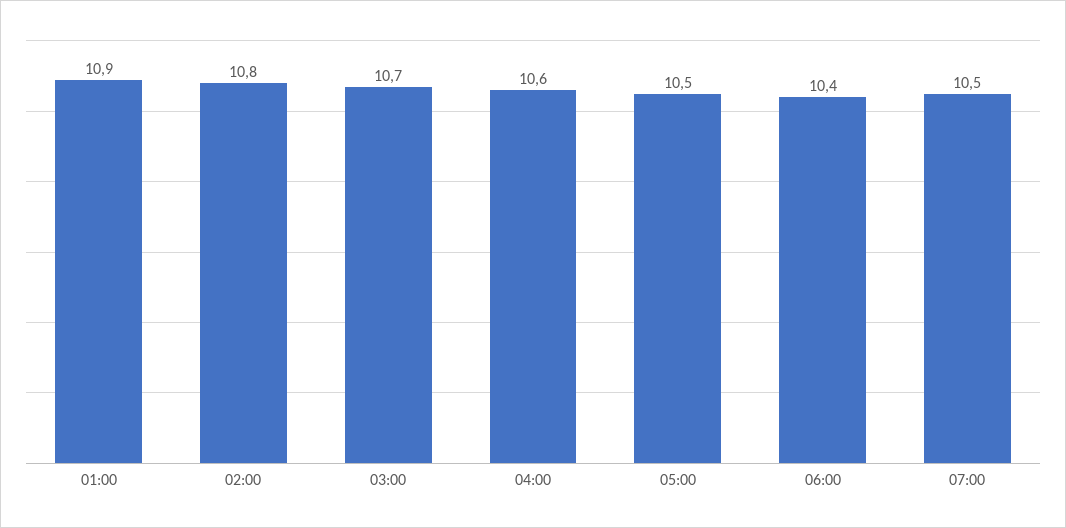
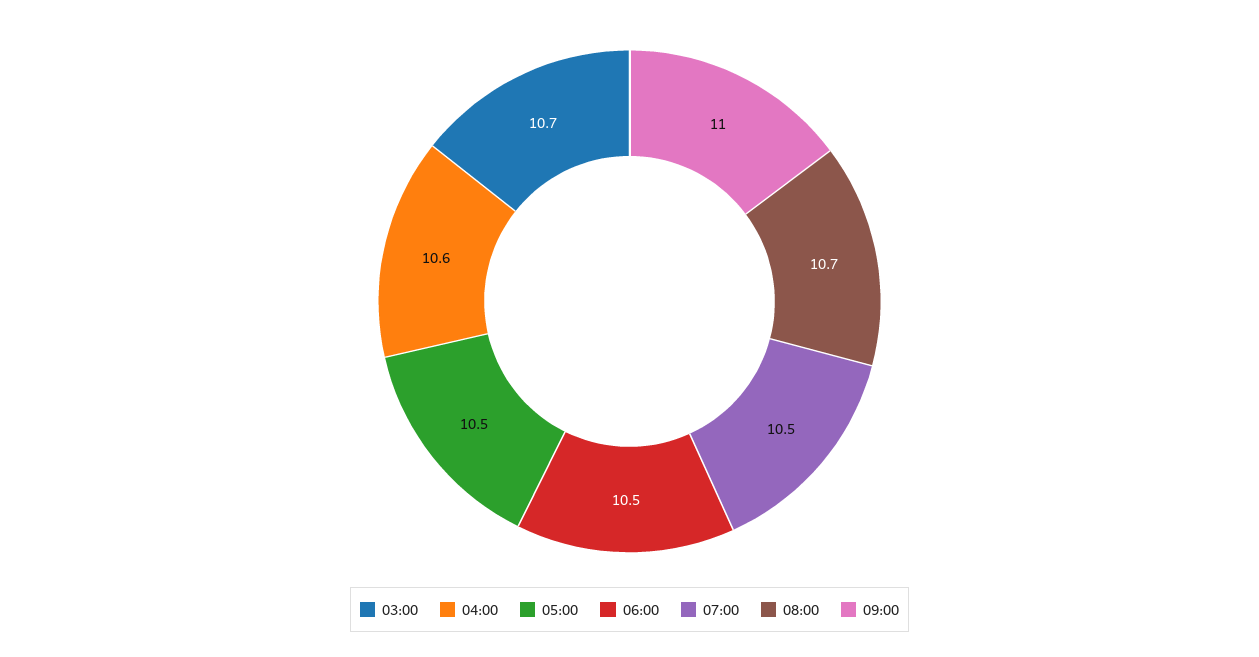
01:00: 10.9 -> none
02:00: 10.8 -> none
06:00: 10.4 -> 10.5
08:00: none -> 10.7
09:00: none -> 11

